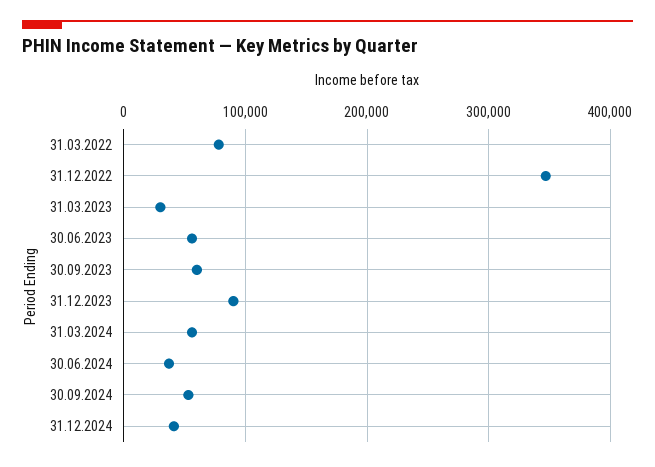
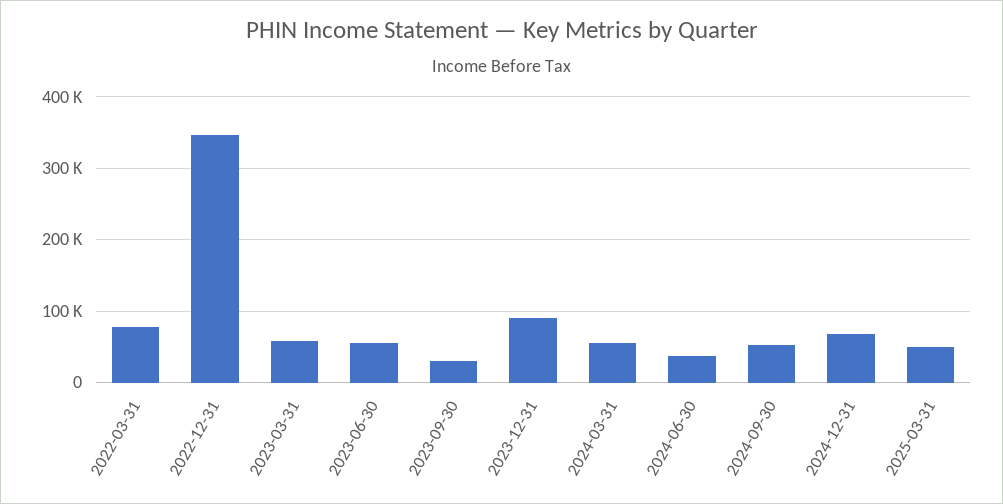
31.03.2023: 30000 -> 60000
30.09.2023: 60000 -> 30000
31.12.2024: 40000 -> 70000
2025-03-31: none -> 50000

